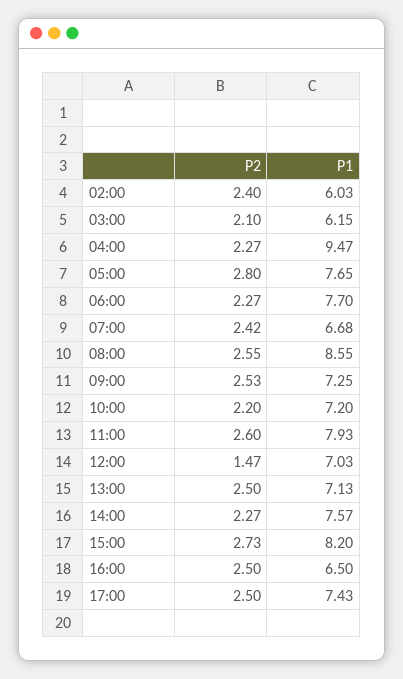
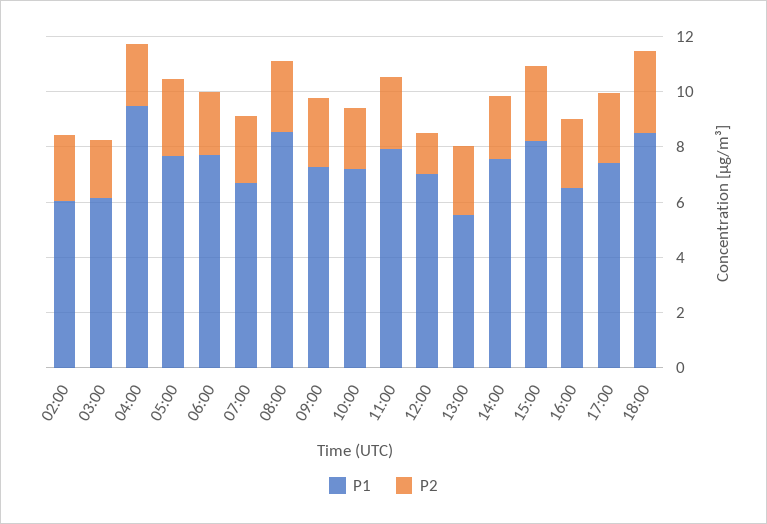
P1, 13:00: 7.13 -> 5.5
P1, 18:00: none -> 8.5
P2, 18:00: none -> 3

